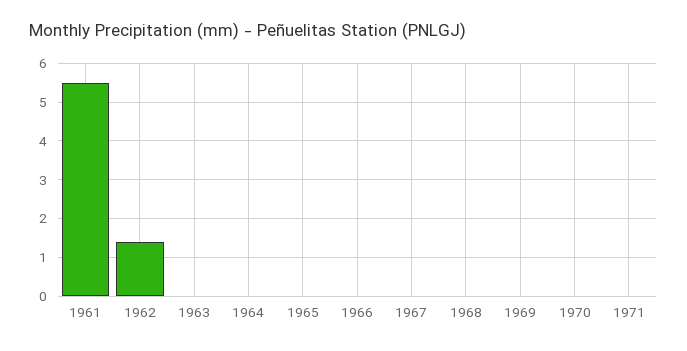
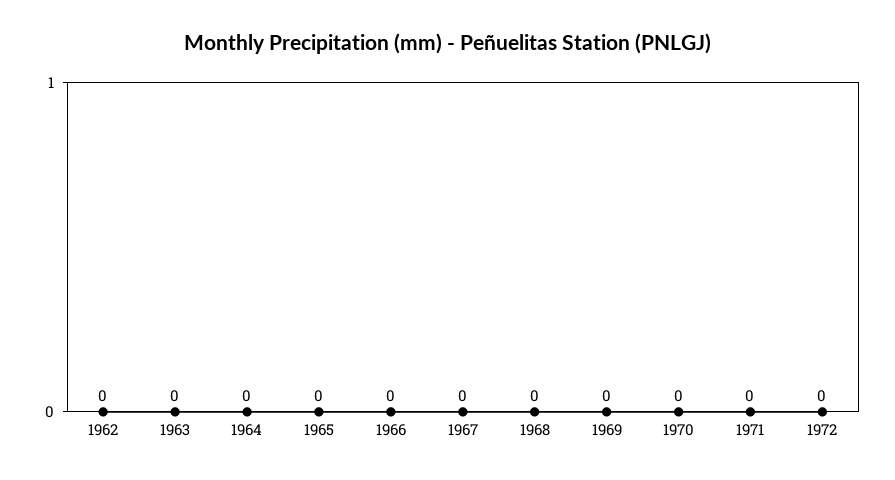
1961: 5.5 -> none
1962: 1.5 -> 0
1972: none -> 0

